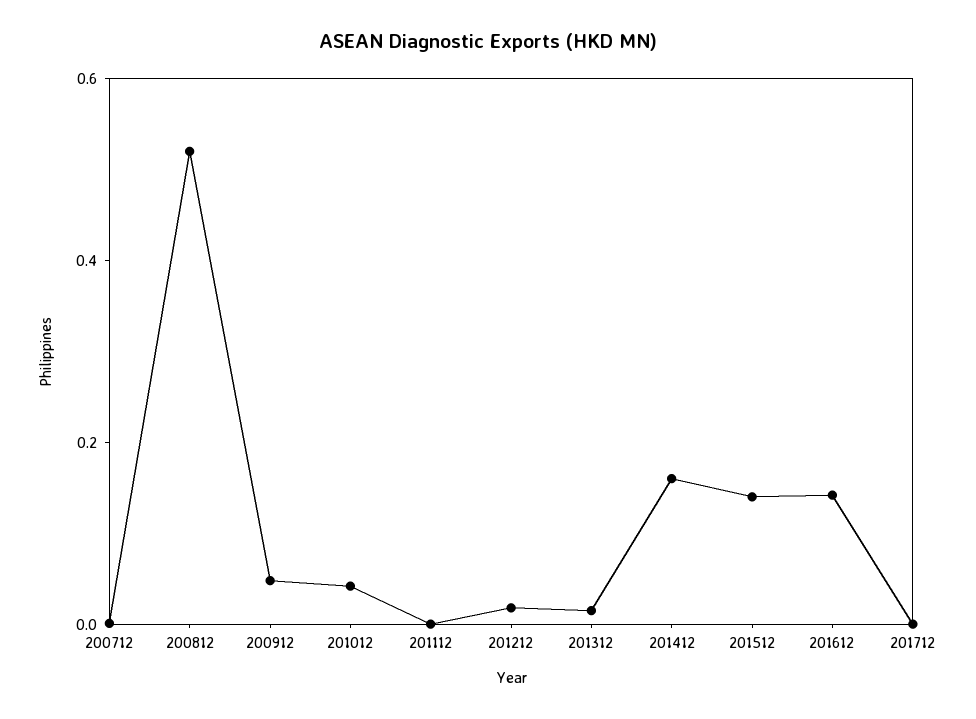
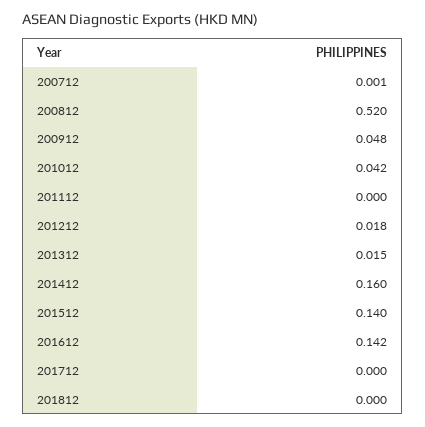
201812: none -> 0

